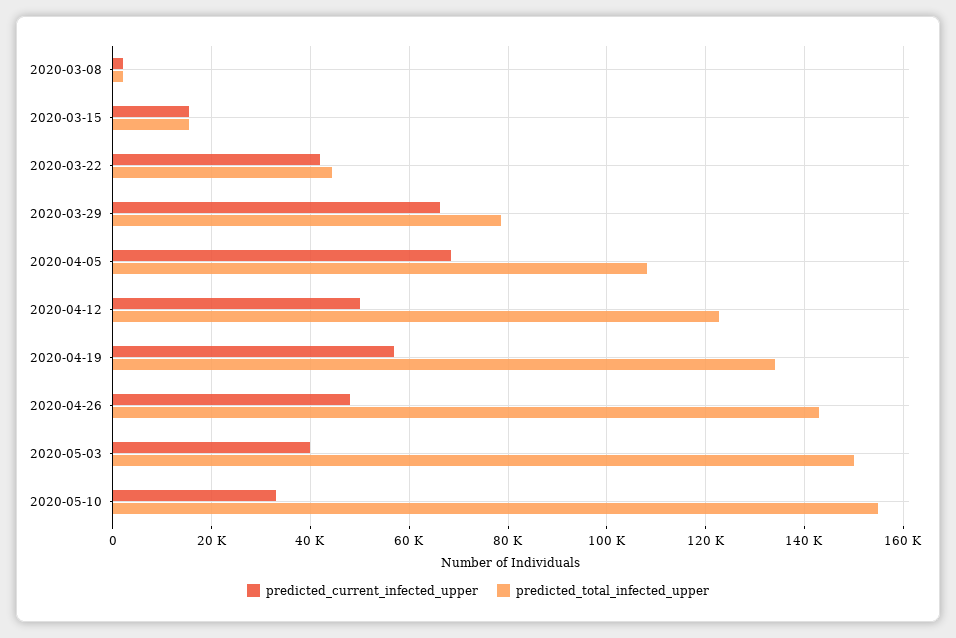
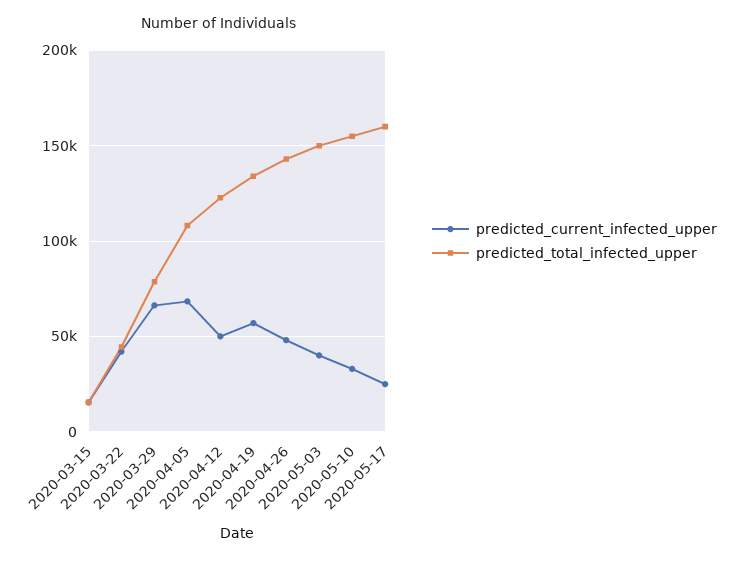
predicted_current_infected_upper, 2020-03-08: 2000 -> none
predicted_total_infected_upper, 2020-03-08: 2000 -> none
predicted_current_infected_upper, 2020-05-17: none -> 25000
predicted_total_infected_upper, 2020-05-17: none -> 160000

